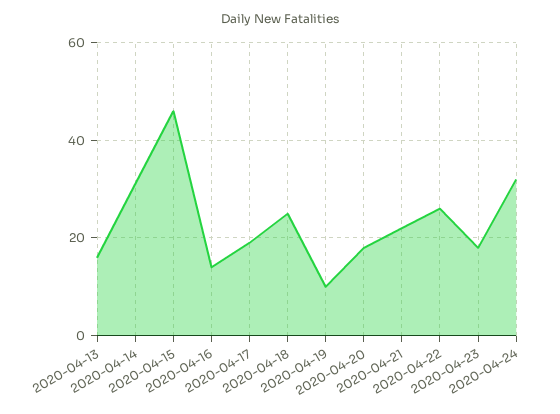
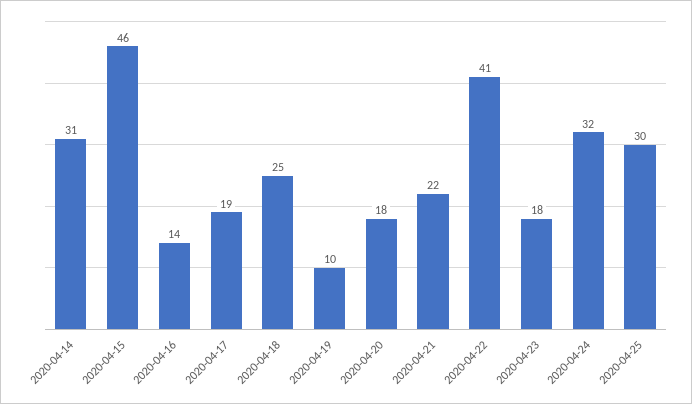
2020-04-13: 15 -> none
2020-04-22: 25 -> 41
2020-04-25: none -> 30

